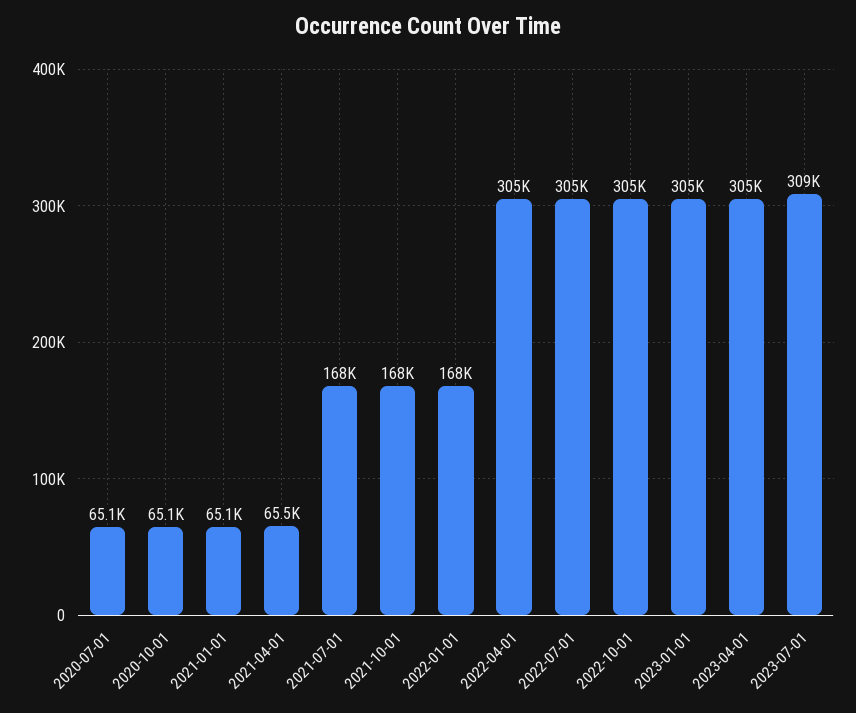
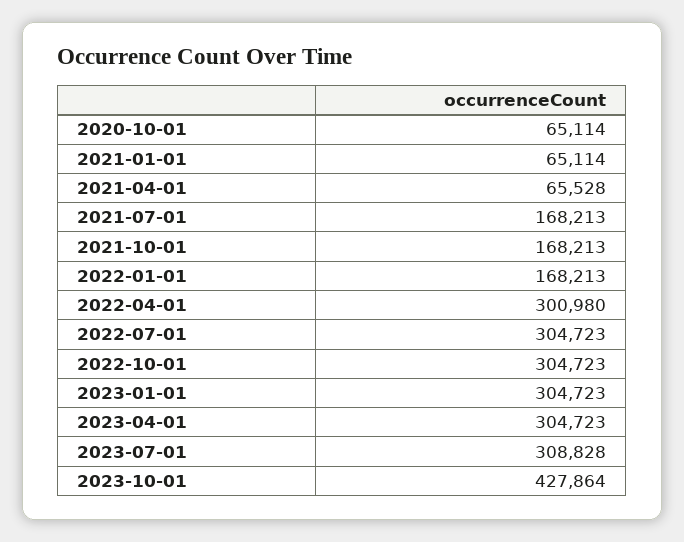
2020-07-01: 65100 -> none
2022-04-01: 305000 -> 300980
2023-10-01: none -> 427864

